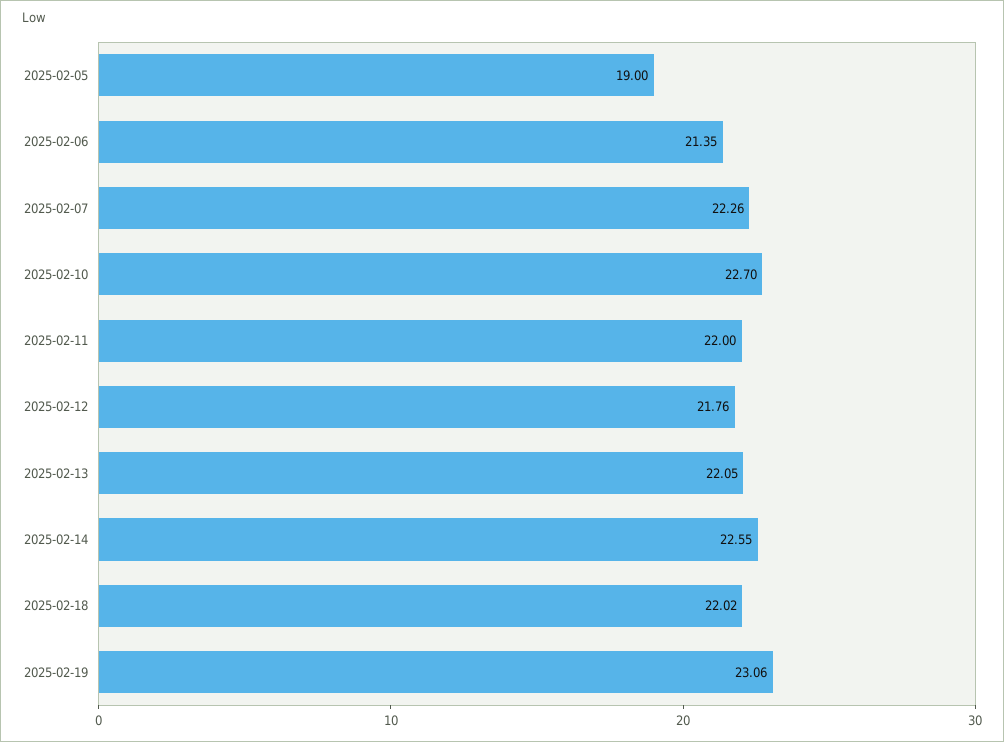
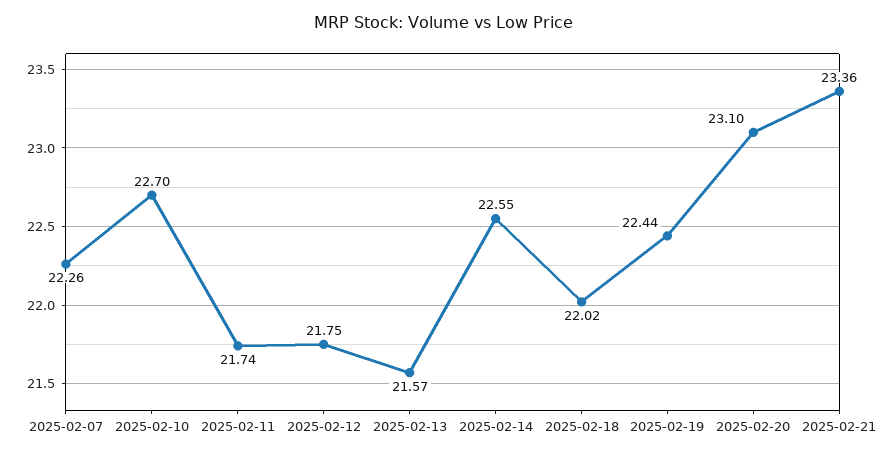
2025-02-05: 19 -> none
2025-02-06: 21.35 -> none
2025-02-11: 22 -> 21.74
2025-02-12: 21.76 -> 21.75
2025-02-13: 22.05 -> 21.57
2025-02-19: 23.06 -> 22.44
2025-02-20: none -> 23.1
2025-02-21: none -> 23.36

